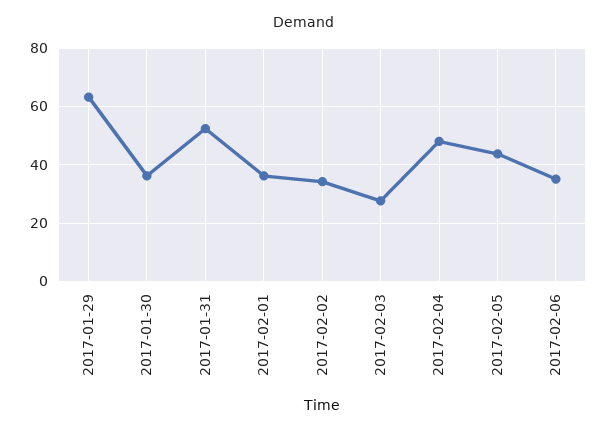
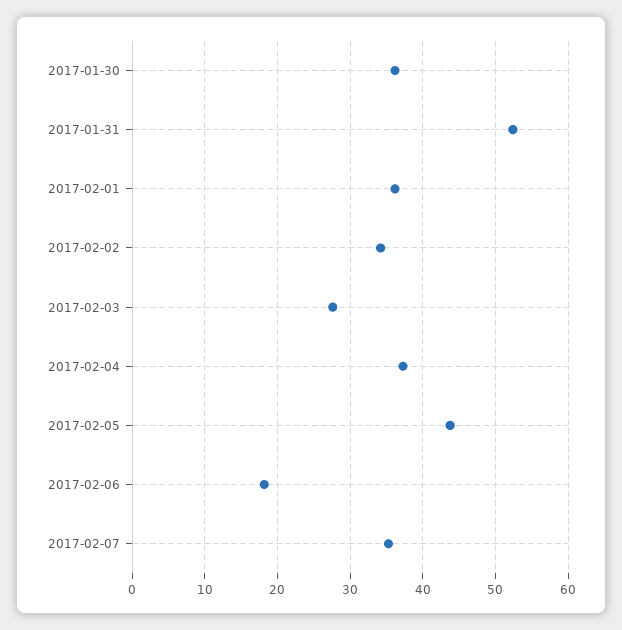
2017-01-29: 62.5 -> none
2017-02-04: 47.5 -> 37
2017-02-06: 35 -> 18
2017-02-07: none -> 35

